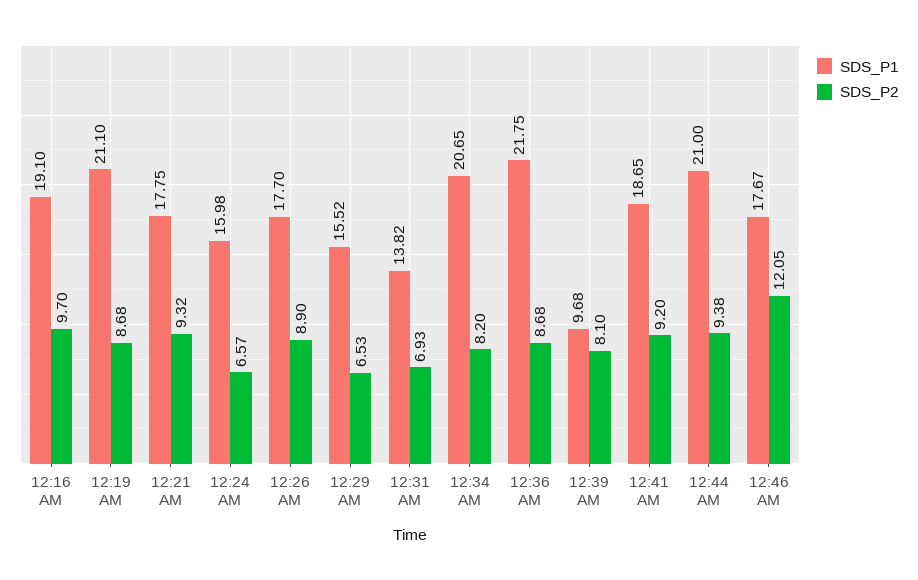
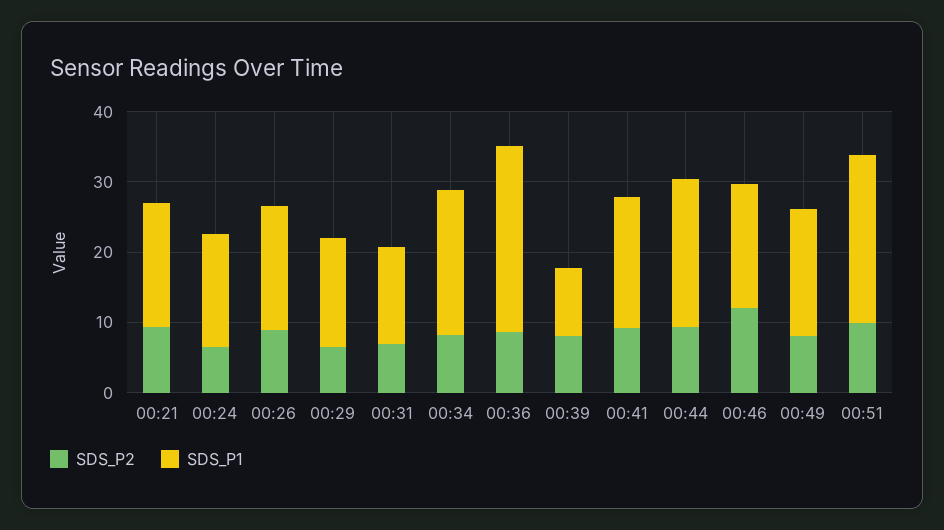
SDS_P1, 12:16 AM: 19.1 -> none
SDS_P2, 12:16 AM: 9.7 -> none
SDS_P1, 12:19 AM: 21.1 -> none
SDS_P2, 12:19 AM: 8.68 -> none
SDS_P1, 12:36 AM: 21.75 -> 26
SDS_P2, 00:49: none -> 8
SDS_P1, 00:49: none -> 18
SDS_P2, 00:51: none -> 10
SDS_P1, 00:51: none -> 24

